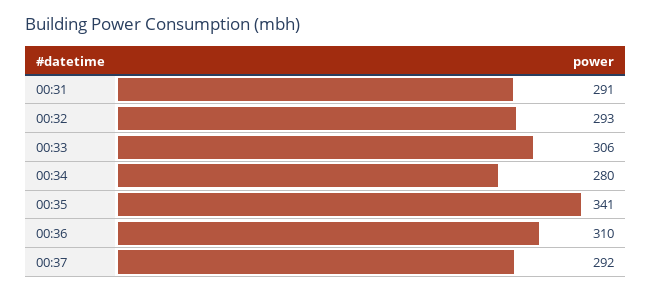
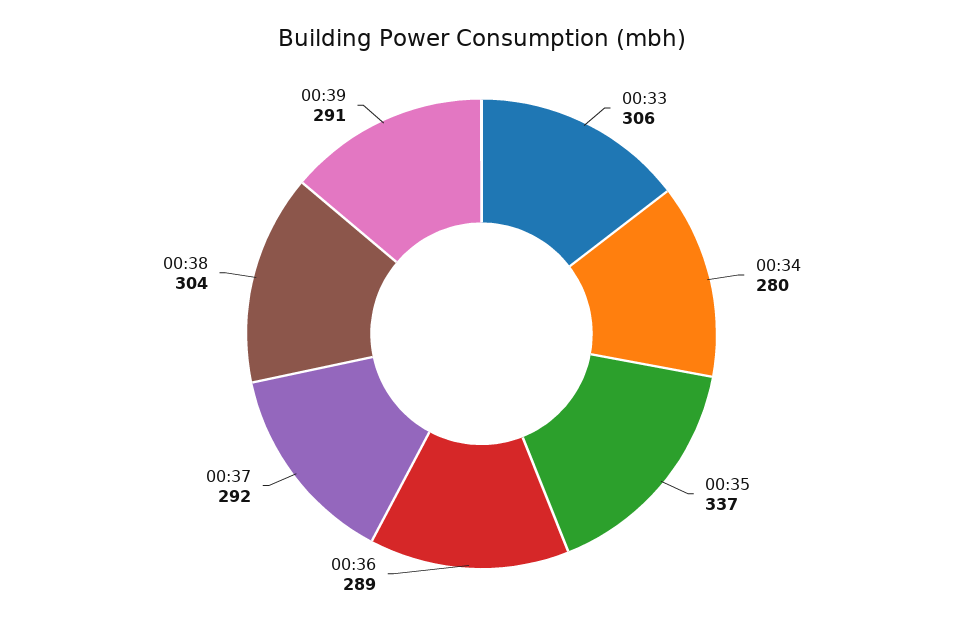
00:31: 291 -> none
00:32: 293 -> none
00:35: 341 -> 337
00:36: 310 -> 289
00:38: none -> 304
00:39: none -> 291

